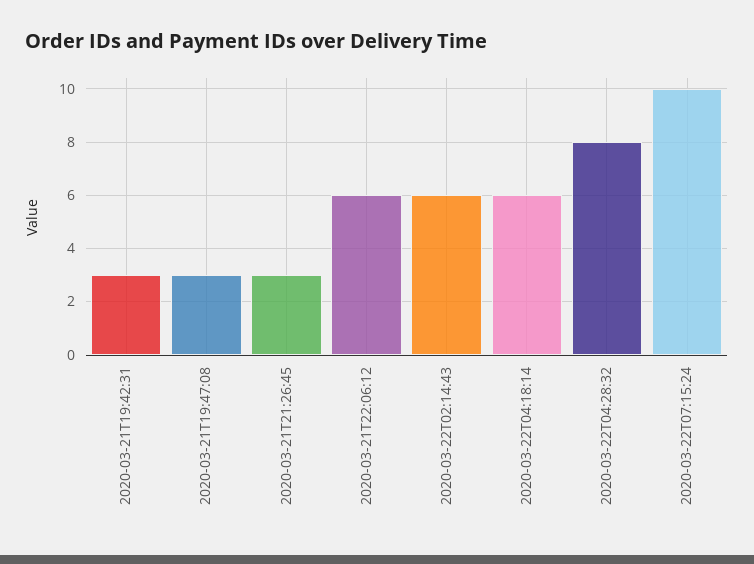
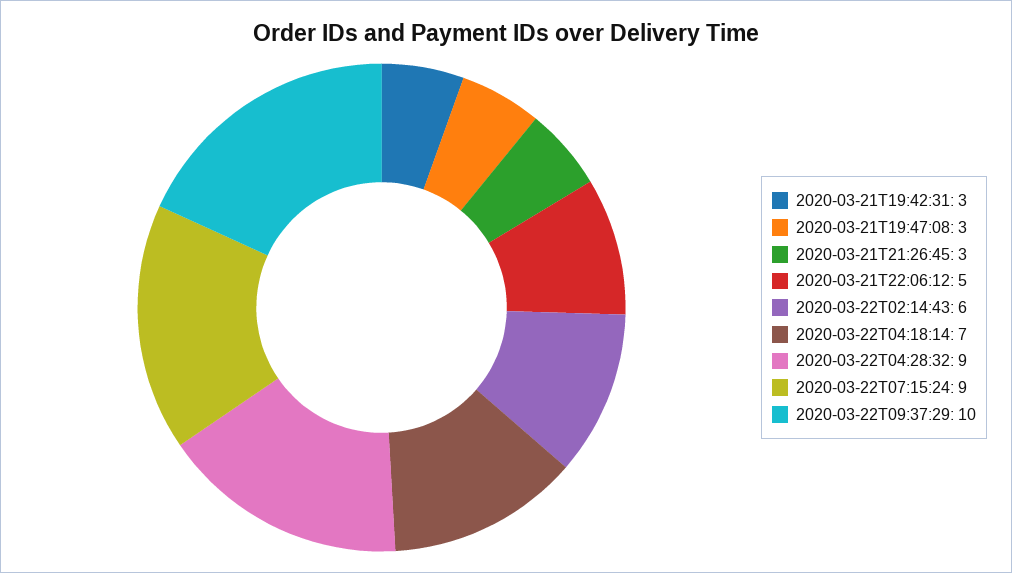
2020-03-21T22:06:12: 6 -> 5
2020-03-22T04:18:14: 6 -> 7
2020-03-22T04:28:32: 8 -> 9
2020-03-22T07:15:24: 10 -> 9
2020-03-22T09:37:29: none -> 10

